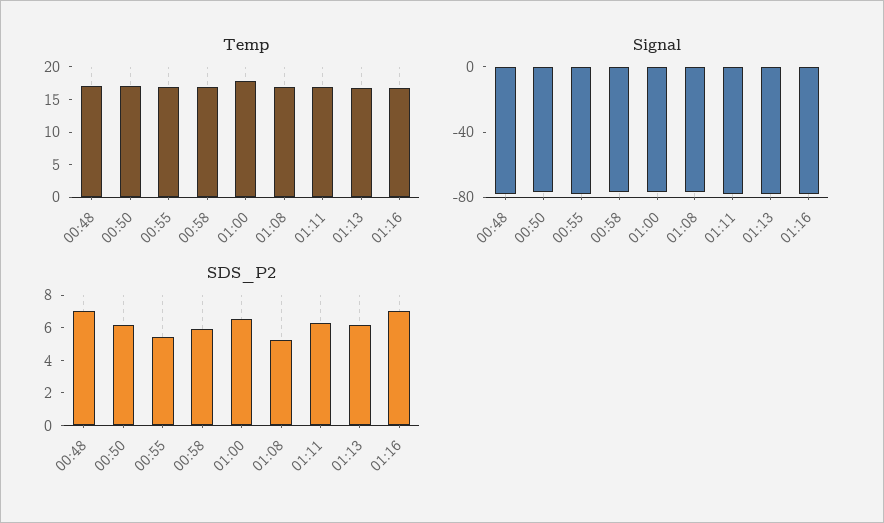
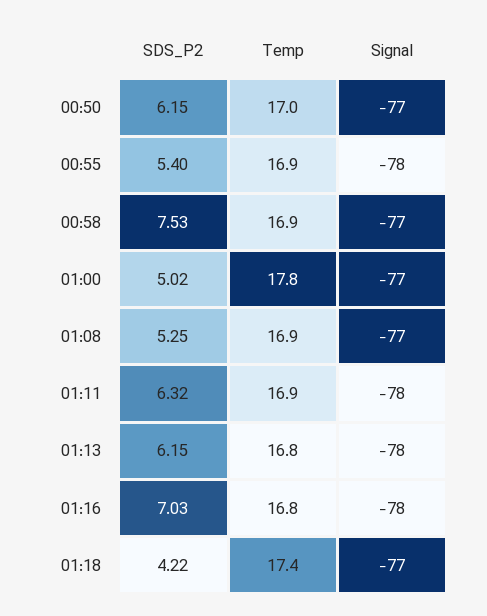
Temp, 00:48: 17.5 -> none
Signal, 00:48: -80 -> none
SDS_P2, 00:48: 7 -> none
SDS_P2, 00:58: 6 -> 7.53
SDS_P2, 01:00: 6.5 -> 5.02
SDS_P2, 01:18: none -> 4.22
Temp, 01:18: none -> 17.4
Signal, 01:18: none -> -77

